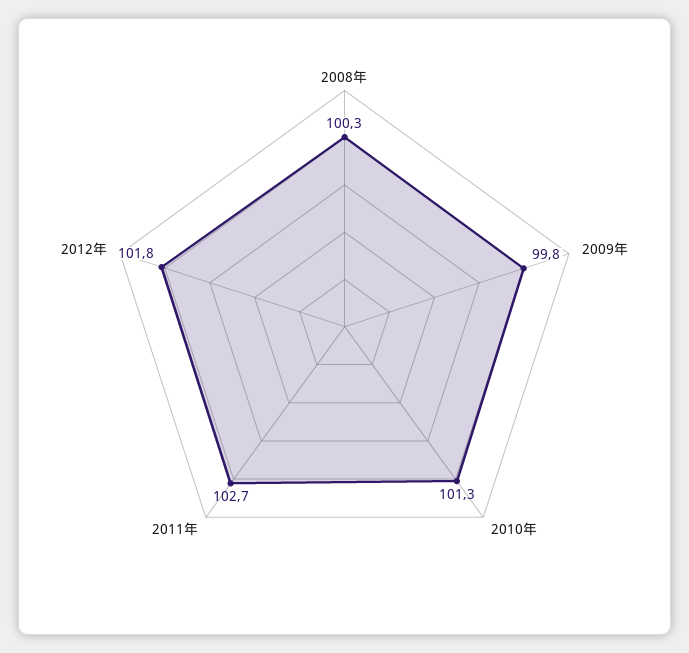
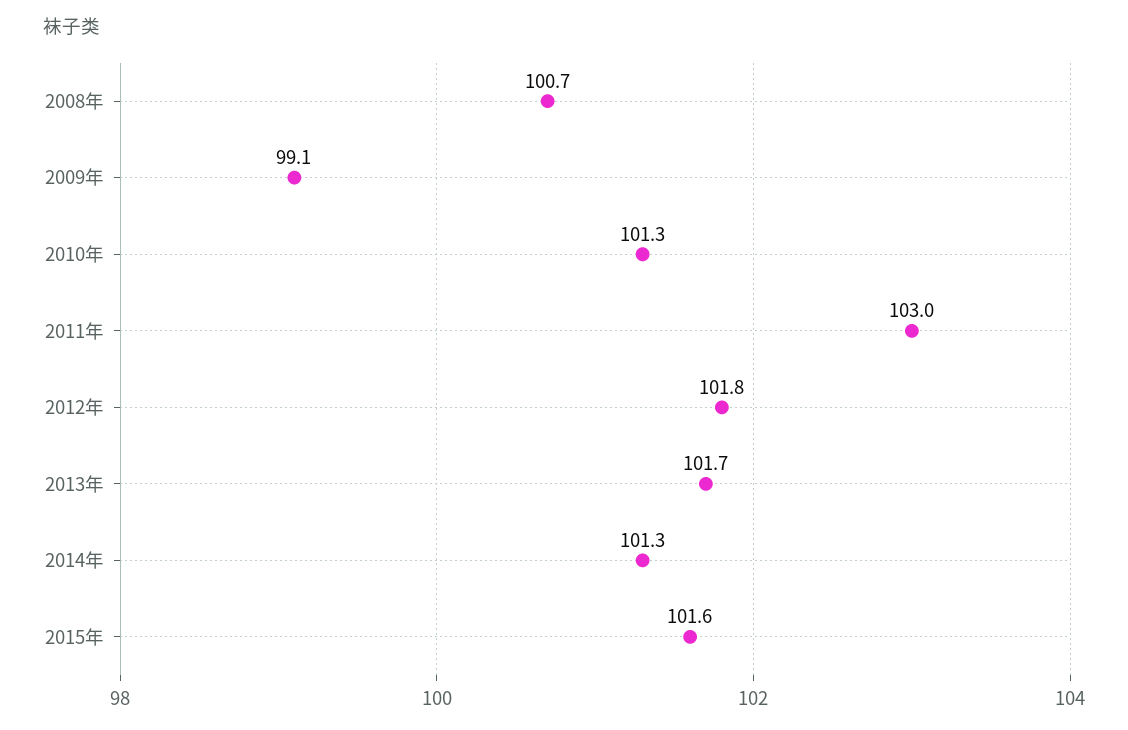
2008年: 100.3 -> 100.7
2009年: 99.8 -> 99.1
2011年: 102.7 -> 103
2013年: none -> 101.7
2014年: none -> 101.3
2015年: none -> 101.6

